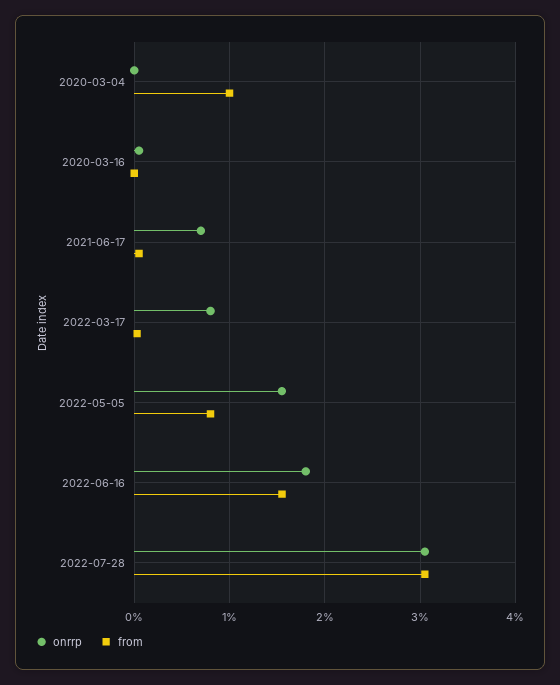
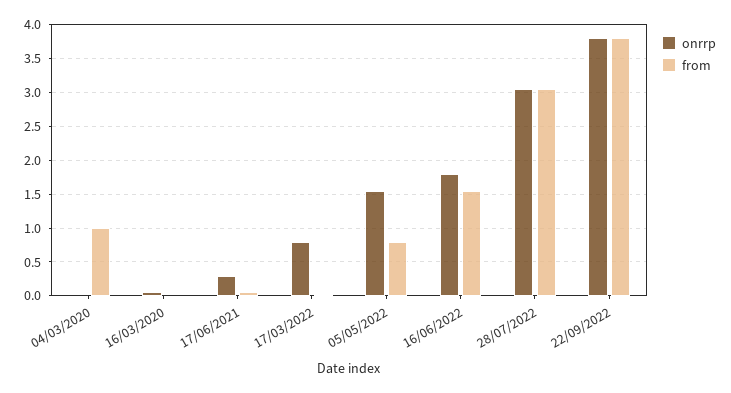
onrrp, 2021-06-17: 0.7 -> 0.3
onrrp, 22/09/2022: none -> 3.8
from, 22/09/2022: none -> 3.8

